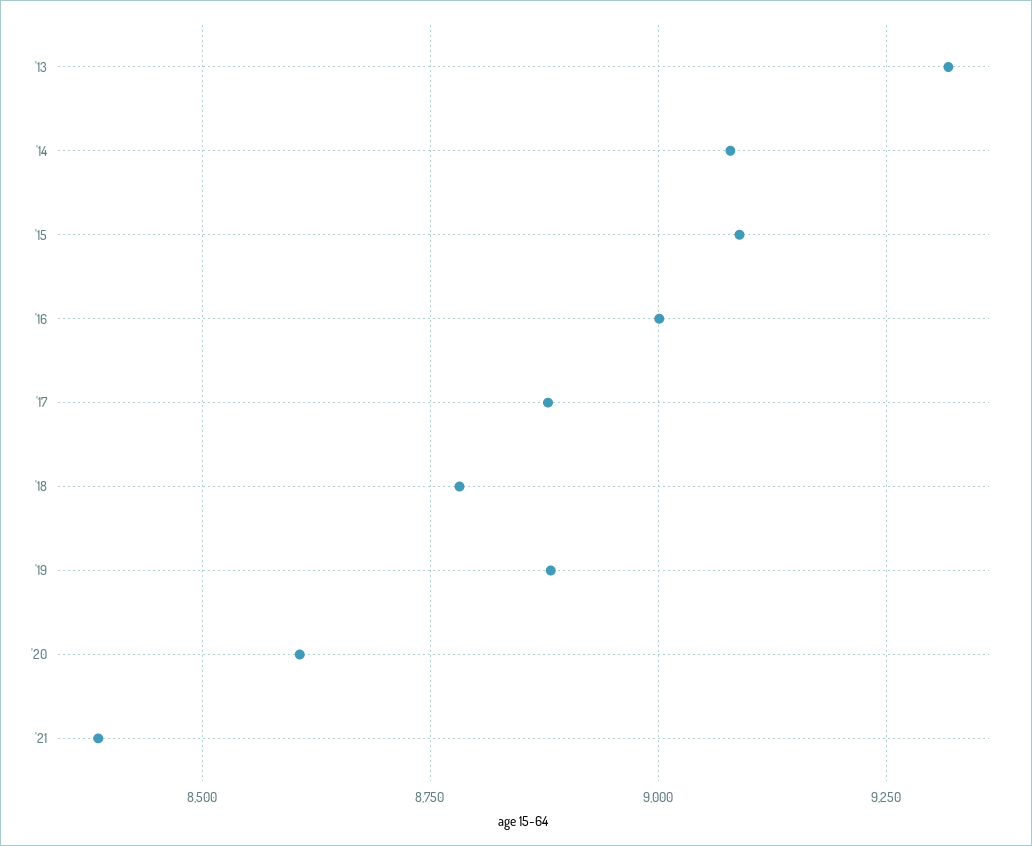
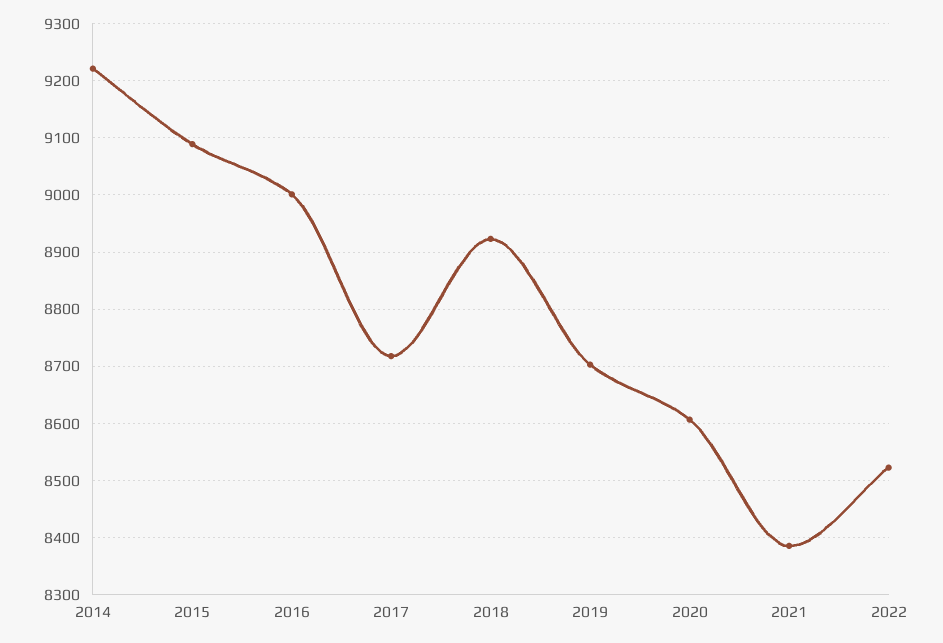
'13: 9325 -> none
'14: 9075 -> 9220
'17: 8875 -> 8720
'18: 8775 -> 8920
'19: 8875 -> 8700
2022: none -> 8520

